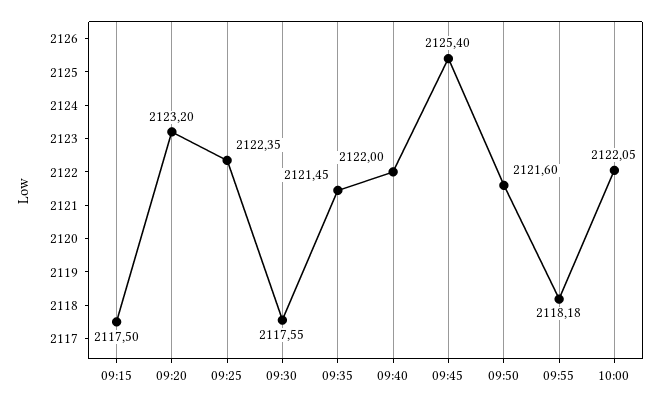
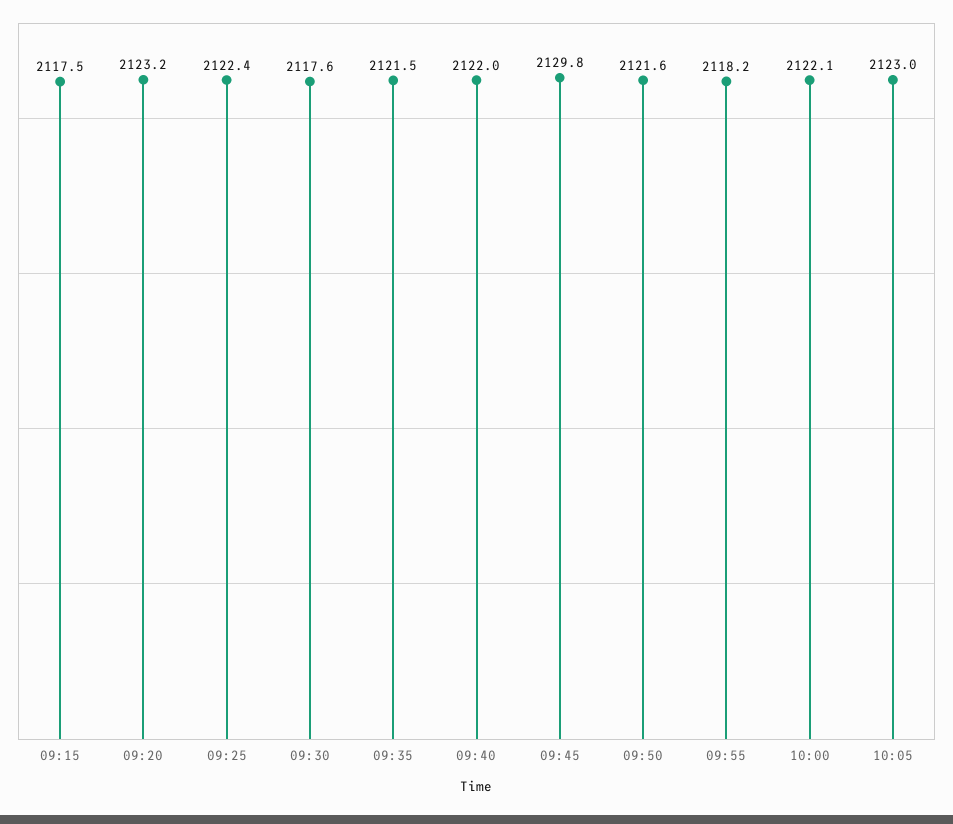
09:45: 2125.4 -> 2129.8
10:05: none -> 2123

